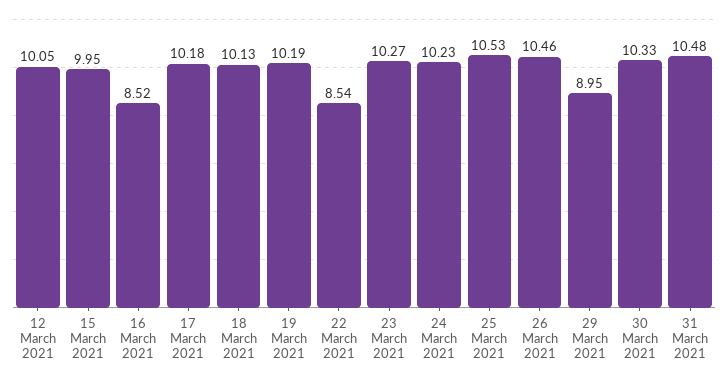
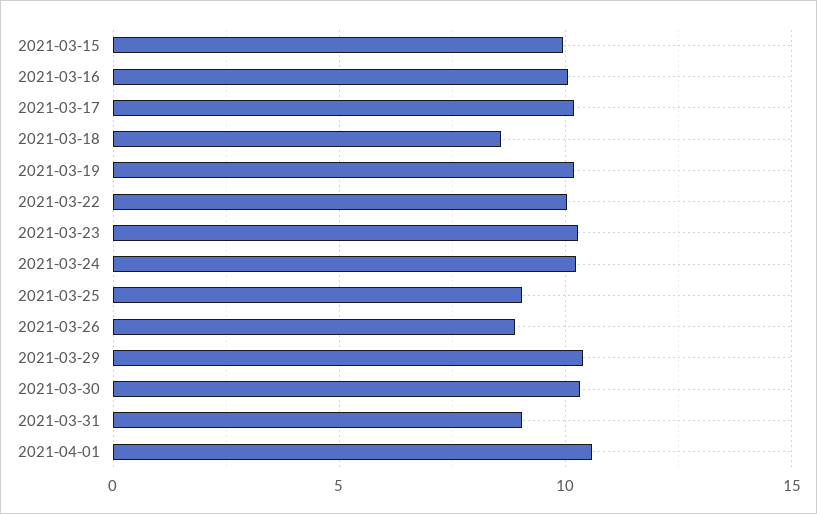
12 March 2021: 10.05 -> none
16 March 2021: 8.52 -> 10
18 March 2021: 10.13 -> 8.5
22 March 2021: 8.54 -> 10
25 March 2021: 10.53 -> 9
26 March 2021: 10.46 -> 9
29 March 2021: 8.95 -> 10.5
31 March 2021: 10.48 -> 9
2021-04-01: none -> 10.5

